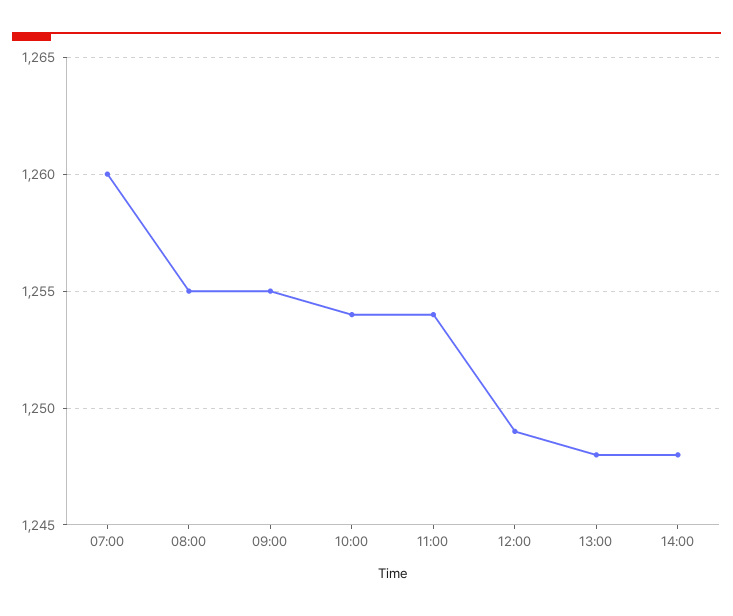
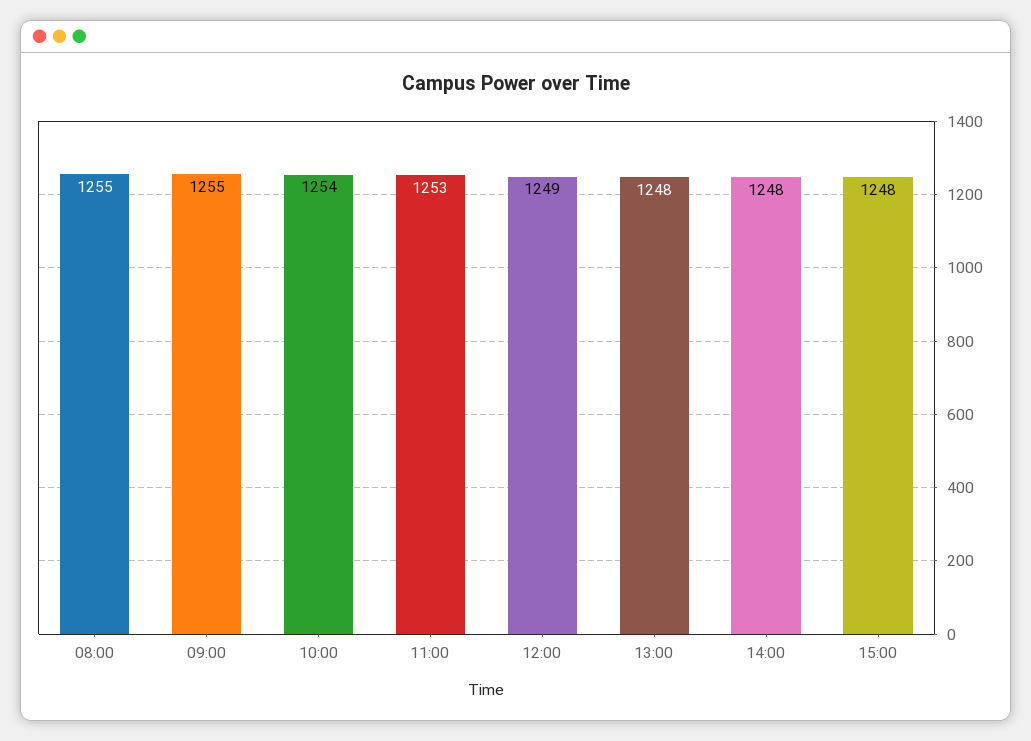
07:00: 1260 -> none
11:00: 1254 -> 1253
15:00: none -> 1248

